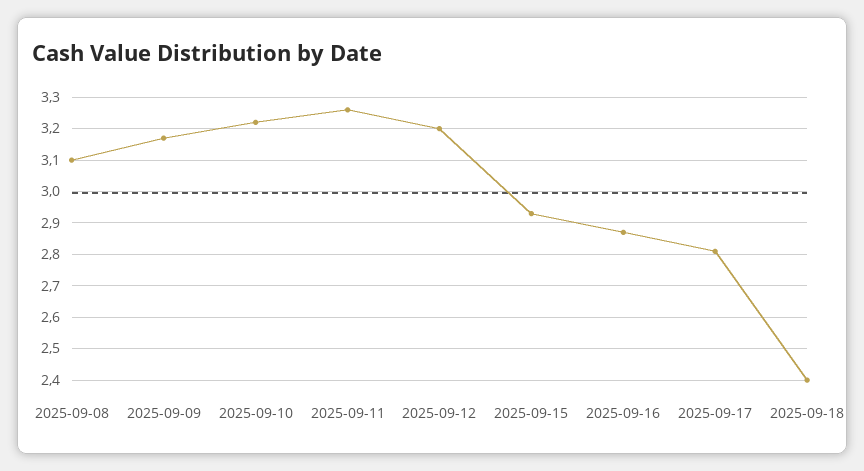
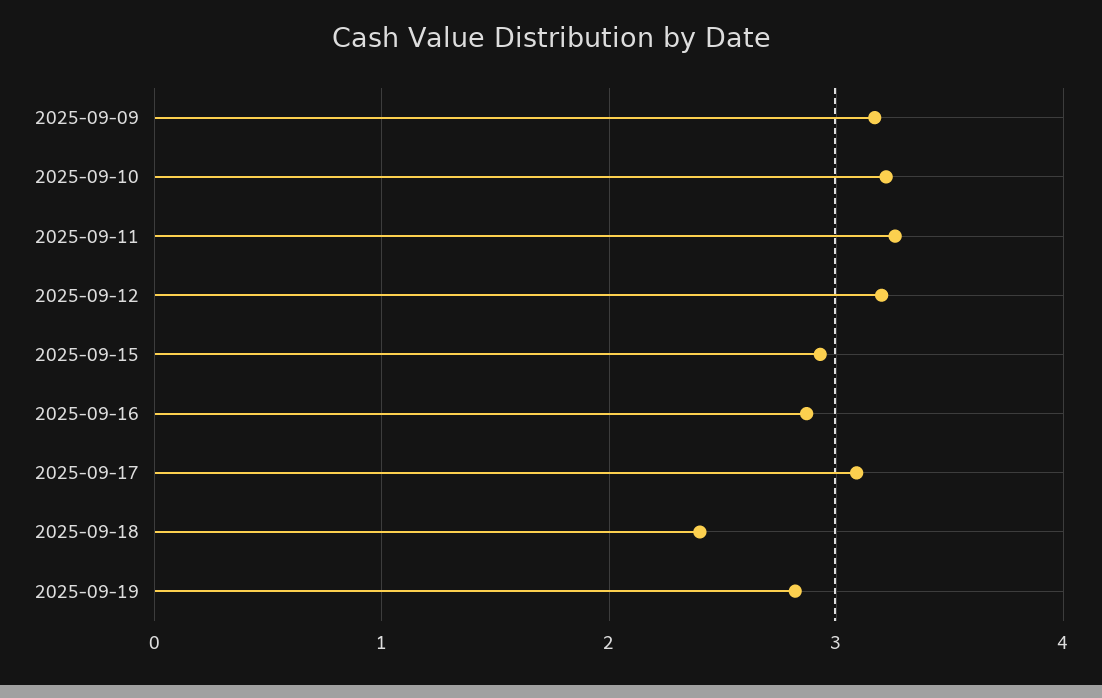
2025-09-08: 3.1 -> none
2025-09-17: 2.8 -> 3.1
2025-09-19: none -> 2.8

